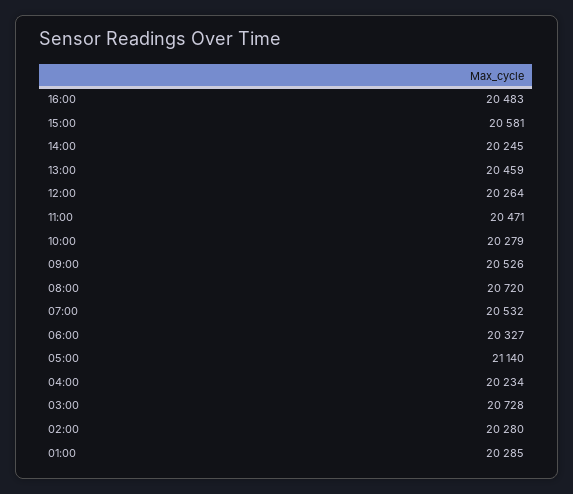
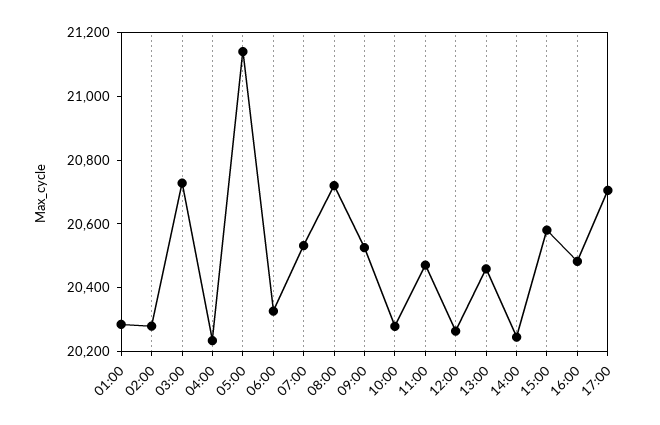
17:00: none -> 20700

